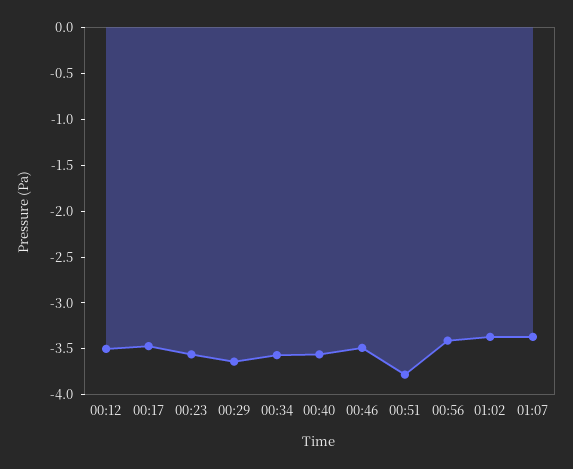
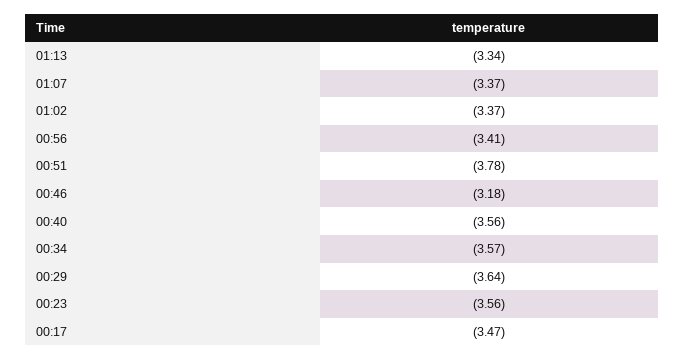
00:12: -3.5 -> none
00:46: -3.5 -> -3.18
01:13: none -> -3.34

